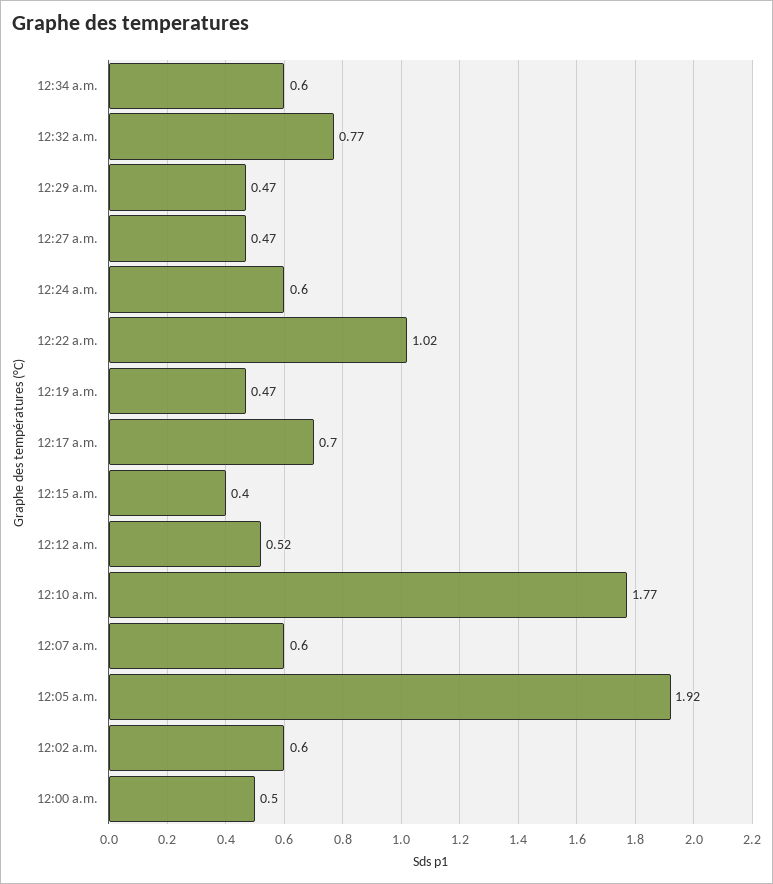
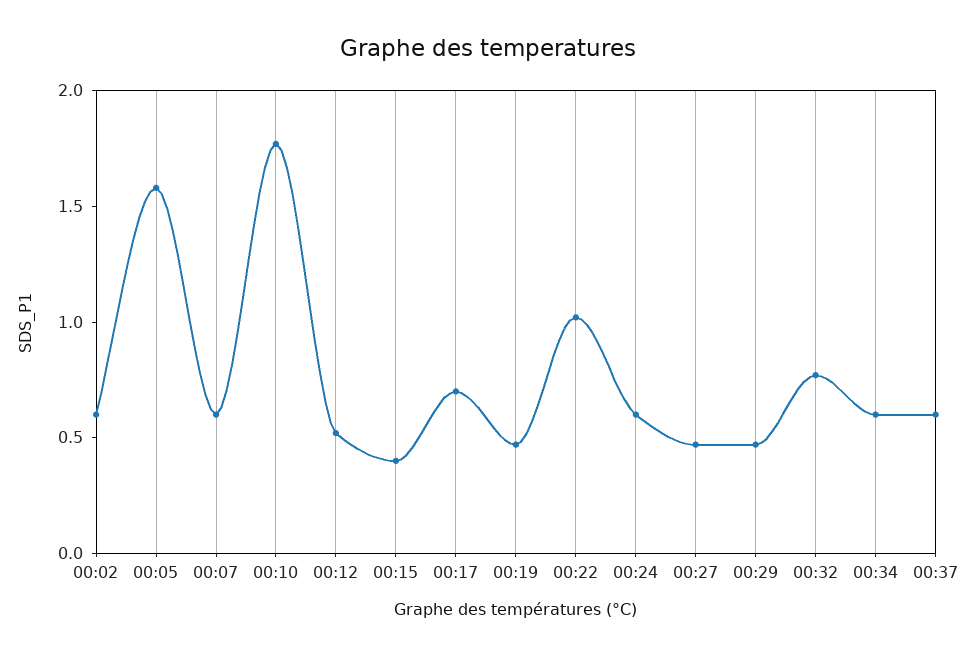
12:05 a.m.: 1.92 -> 1.6
12:00 a.m.: 0.5 -> none
00:37: none -> 0.6

